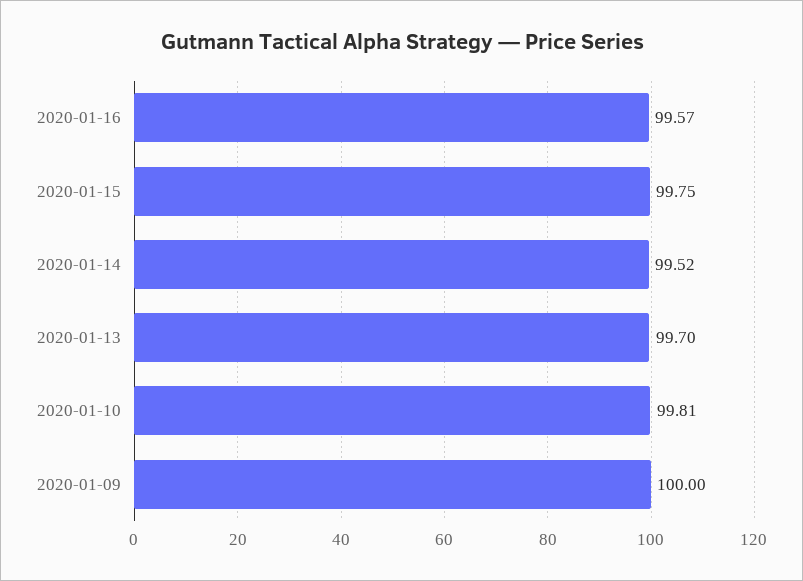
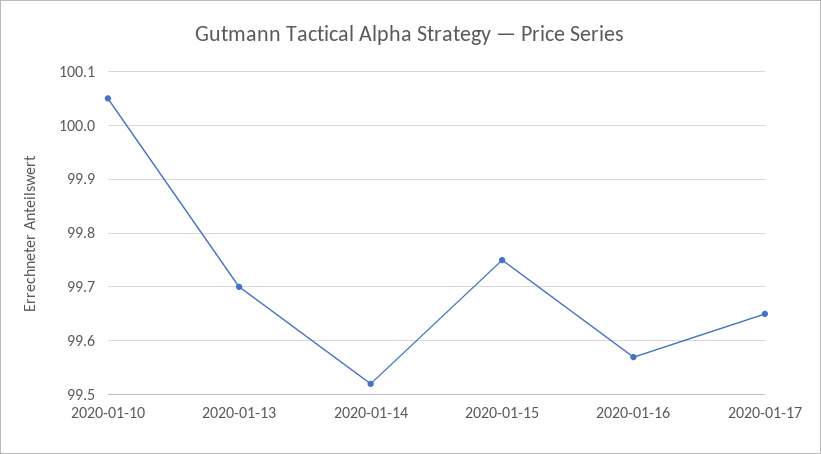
2020-01-10: 99.81 -> 100.05
2020-01-09: 100 -> none
2020-01-17: none -> 99.65

